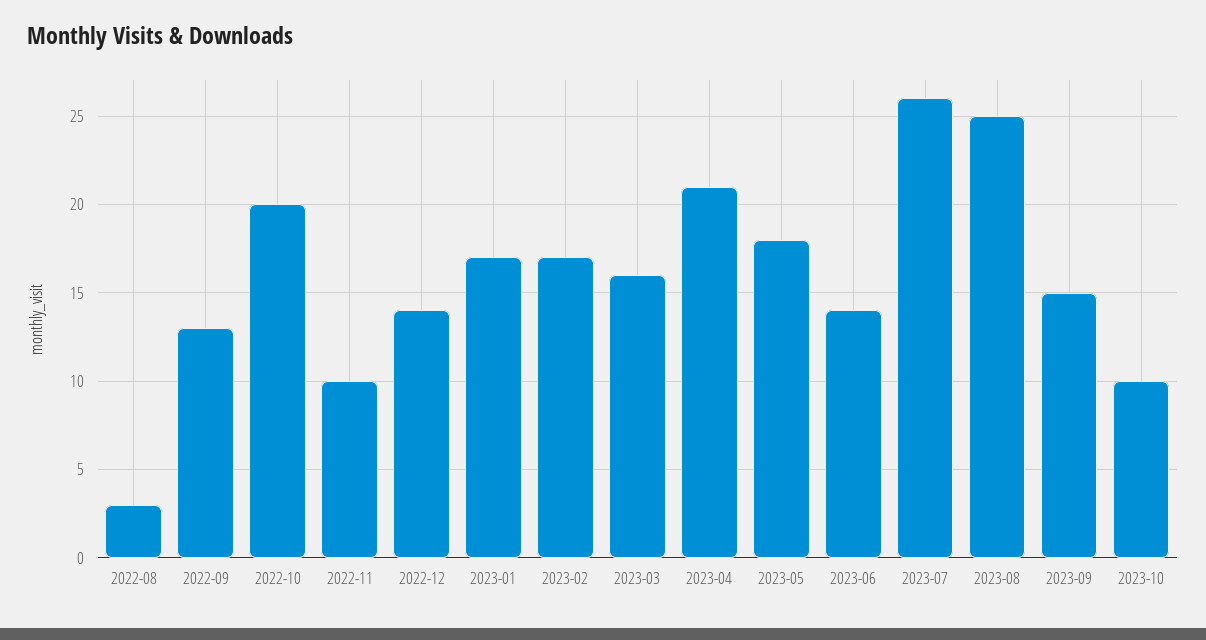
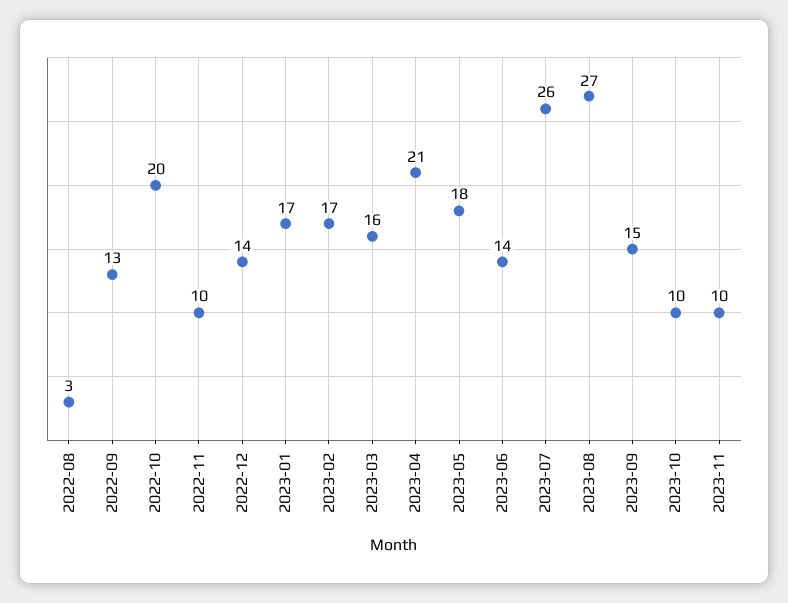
2023-08: 25 -> 27
2023-11: none -> 10

